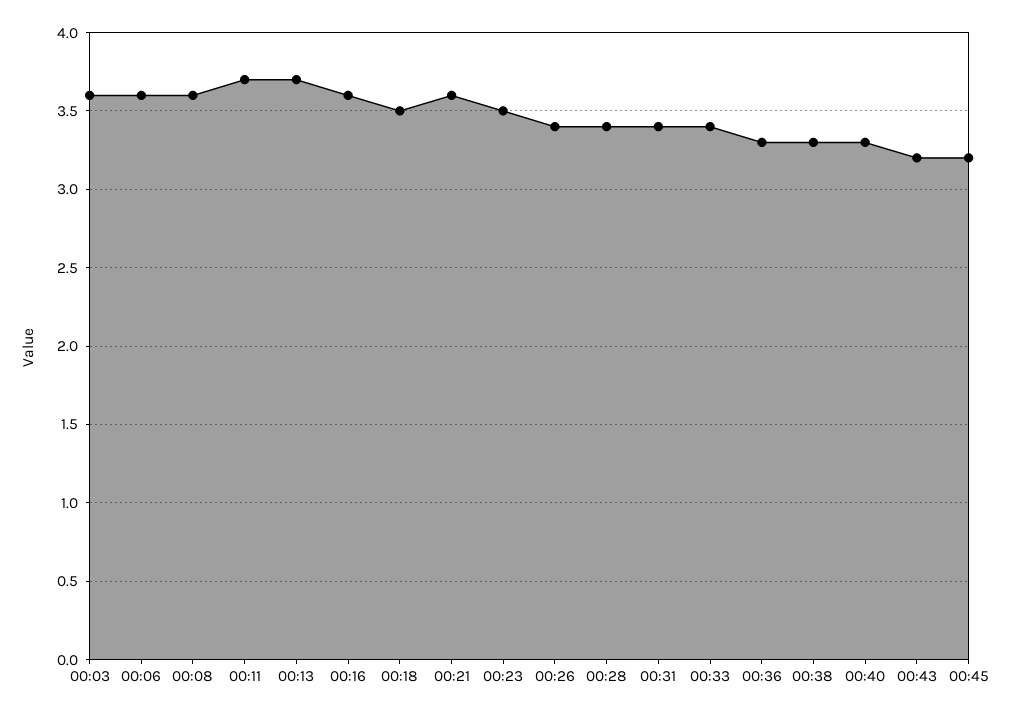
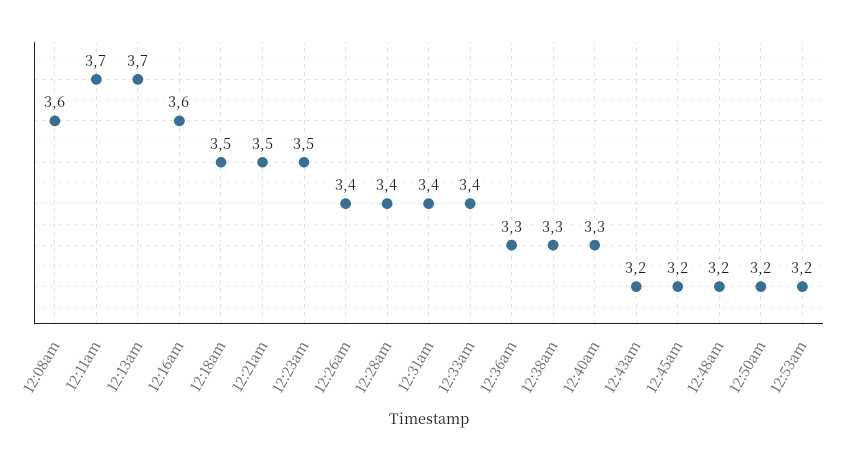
00:03: 3.6 -> none
00:06: 3.6 -> none
00:21: 3.6 -> 3.5
12:48am: none -> 3.2
12:50am: none -> 3.2
12:53am: none -> 3.2

